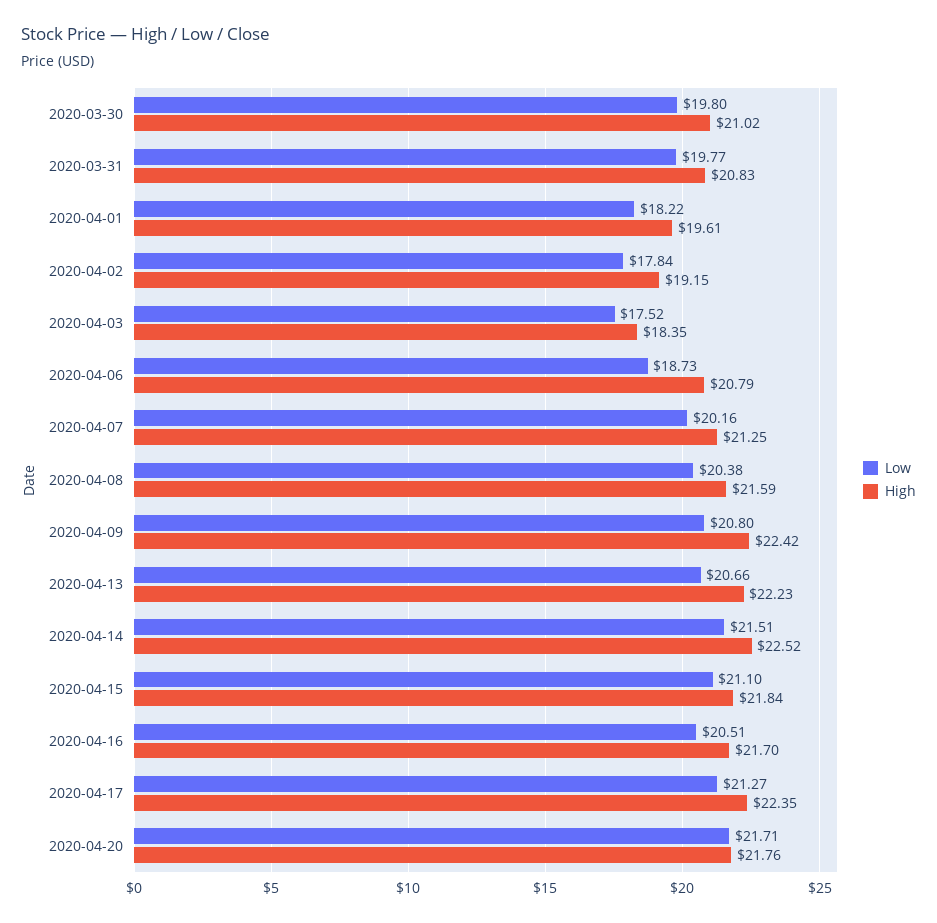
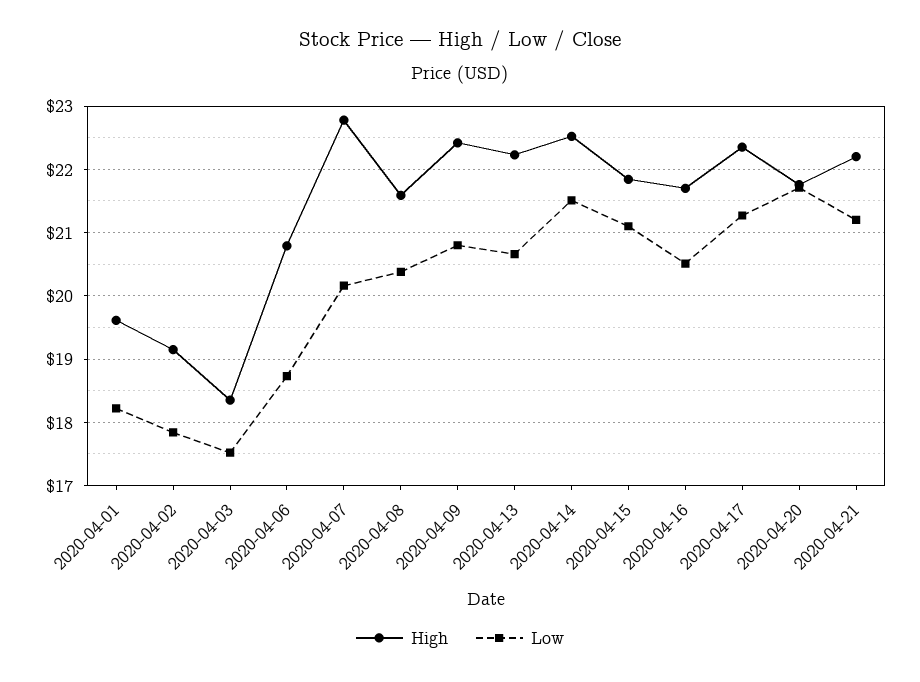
Low, 2020-03-30: 19.8 -> none
High, 2020-03-30: 21.02 -> none
Low, 2020-03-31: 19.77 -> none
High, 2020-03-31: 20.83 -> none
High, 2020-04-07: 21.25 -> 22.8
High, 2020-04-21: none -> 22.2
Low, 2020-04-21: none -> 21.2

